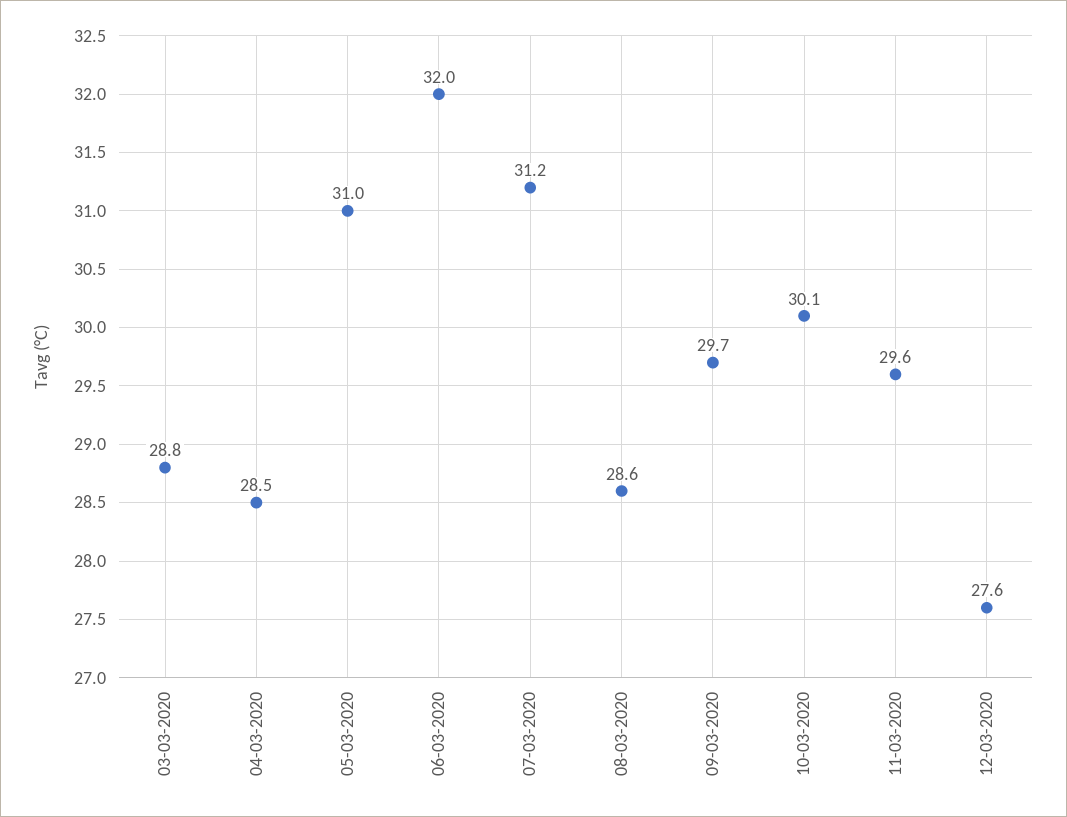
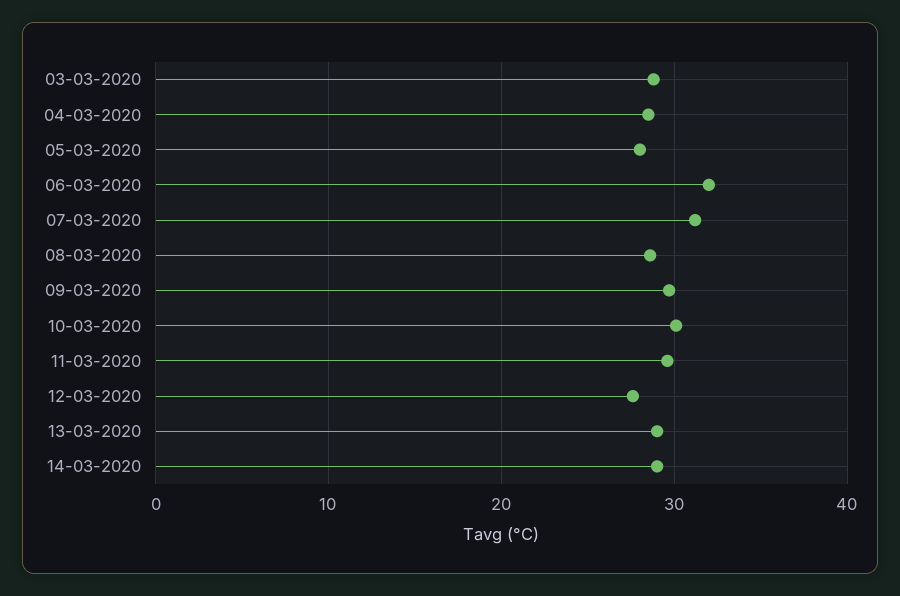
05-03-2020: 31 -> 28
13-03-2020: none -> 29
14-03-2020: none -> 29

